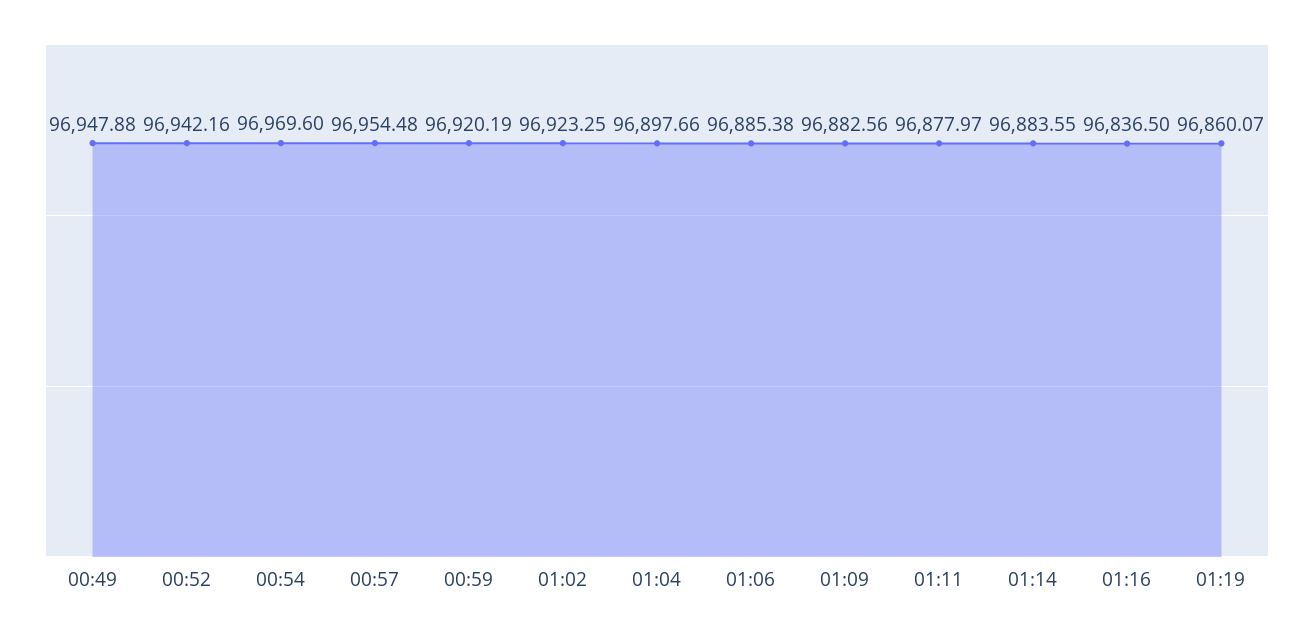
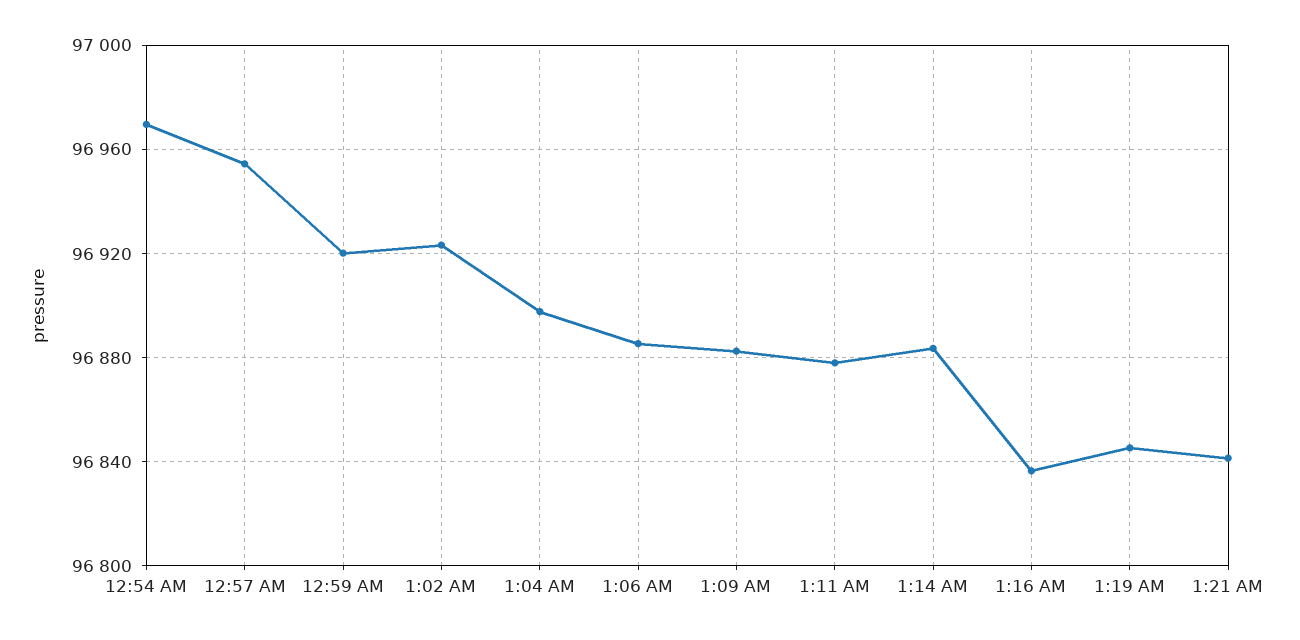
00:49: 96947.88 -> none
00:52: 96942.16 -> none
01:19: 96860.07 -> 96845
1:21 AM: none -> 96840

